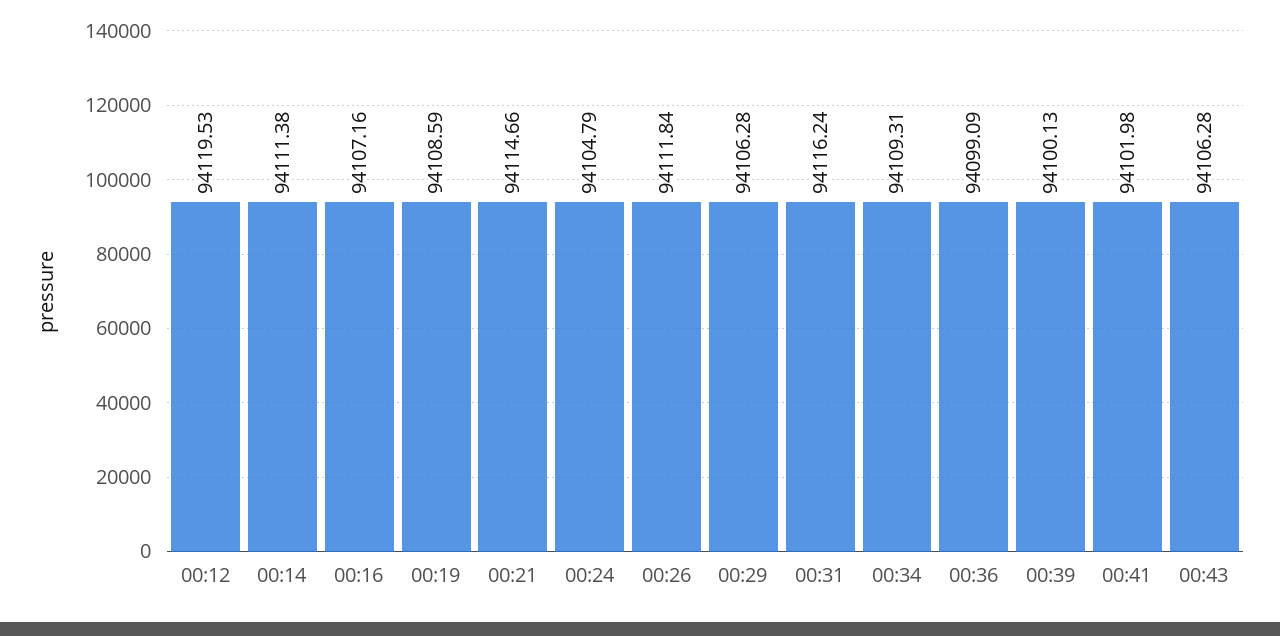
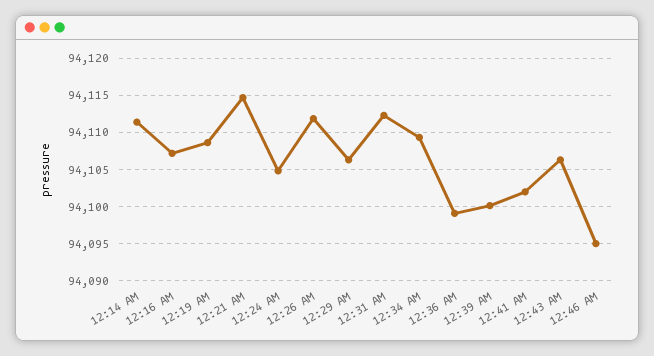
00:12: 94119.53 -> none
00:31: 94116.24 -> 94112
12:46 AM: none -> 94095

